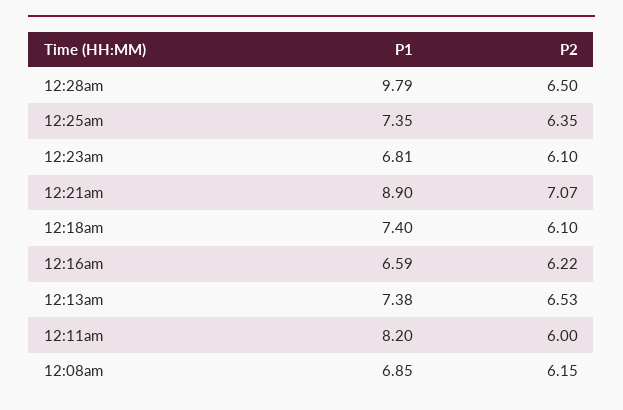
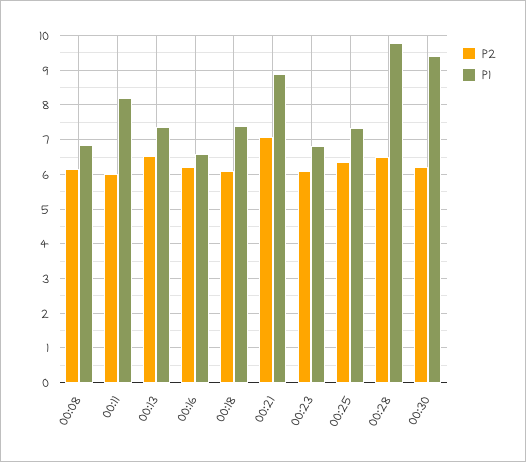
P2, 00:30: none -> 6.2
P1, 00:30: none -> 9.4

